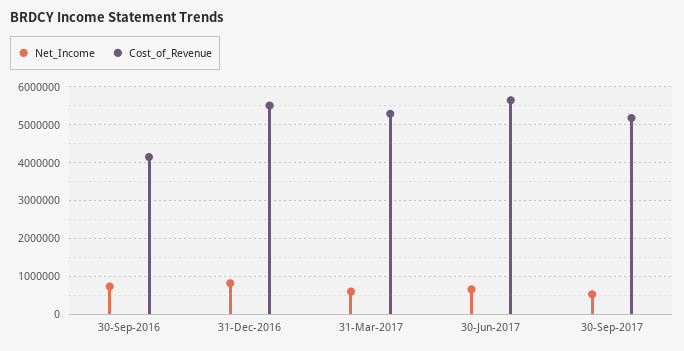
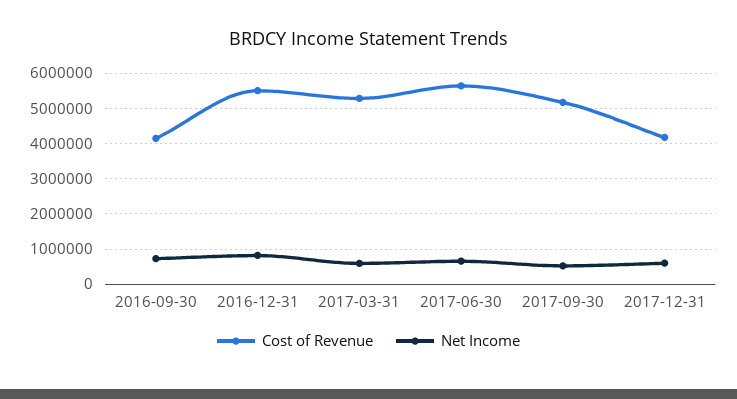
Cost_of_Revenue, 2017-12-31: none -> 4200000
Net_Income, 2017-12-31: none -> 600000

